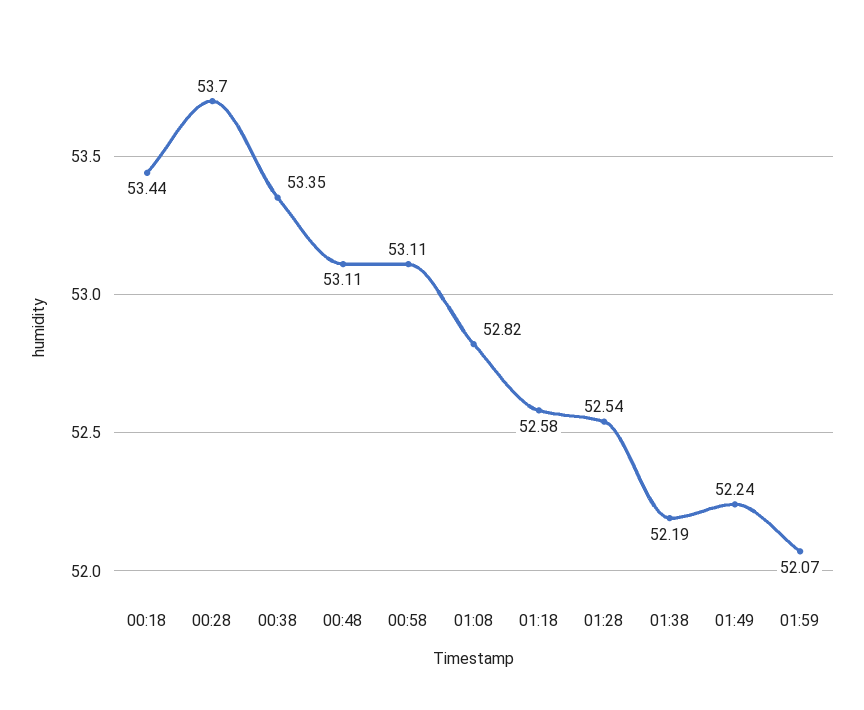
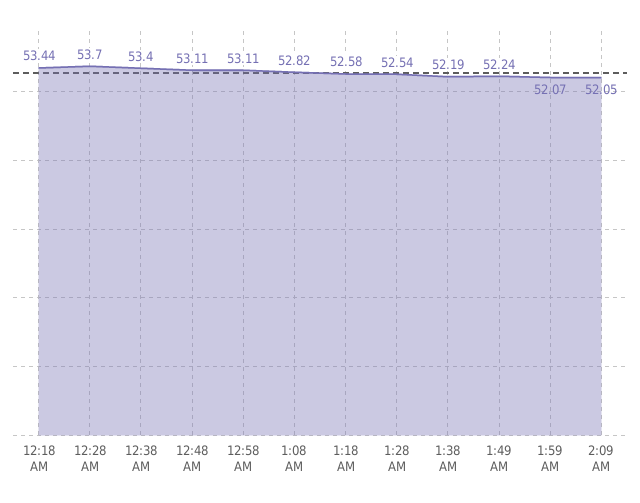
00:38: 53.35 -> 53.4
2:09 AM: none -> 52.05

